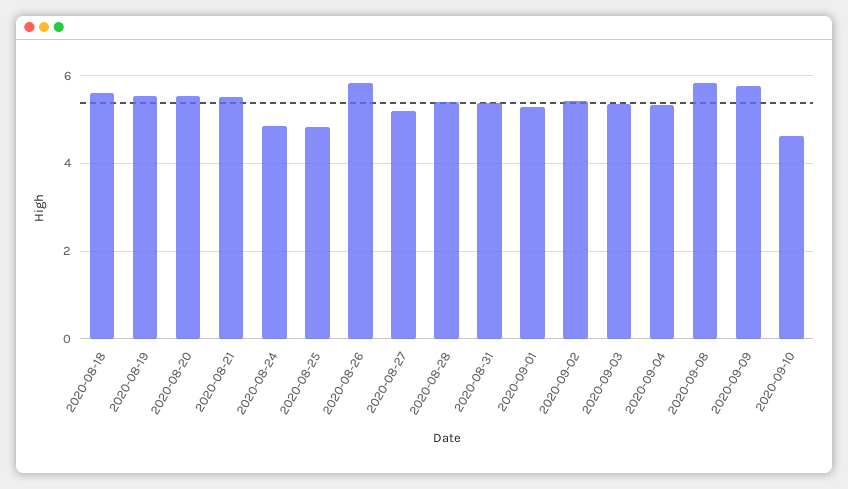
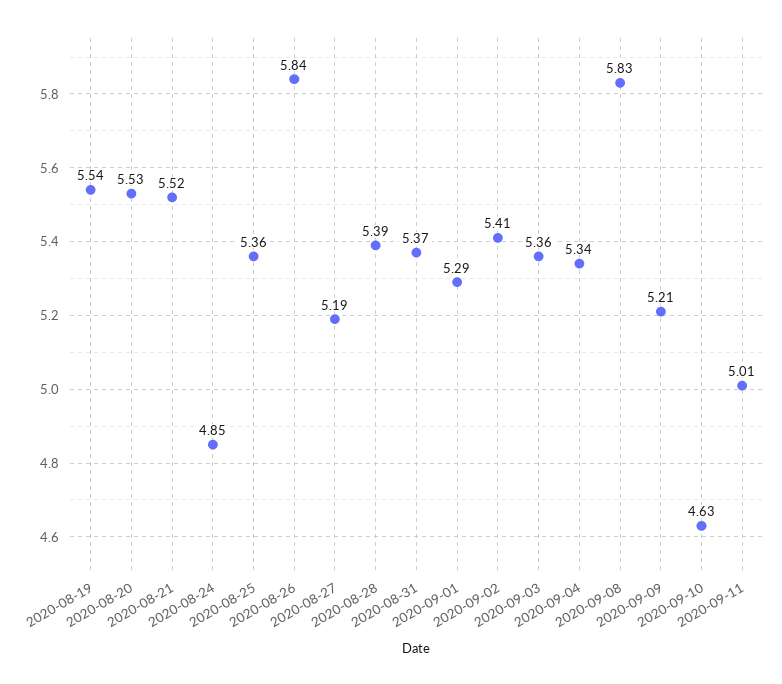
2020-08-18: 5.6 -> none
2020-08-25: 4.8 -> 5.36
2020-09-09: 5.8 -> 5.21
2020-09-11: none -> 5.01

